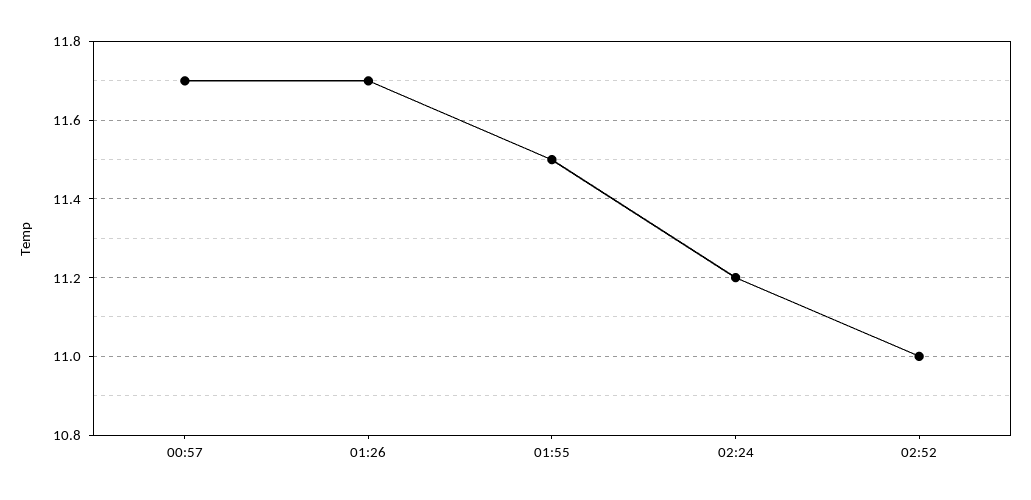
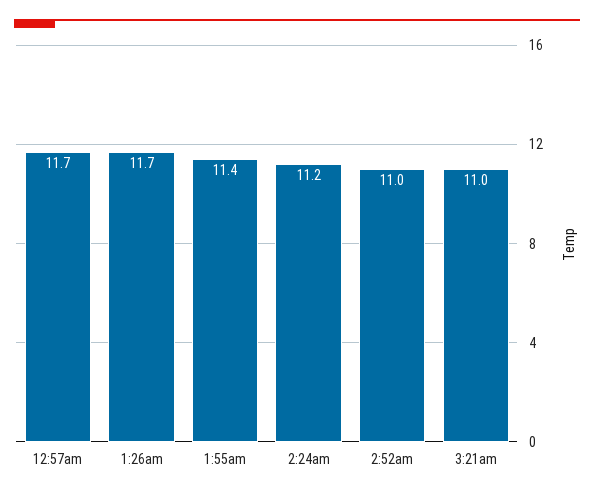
01:55: 11.5 -> 11.4
3:21am: none -> 11

